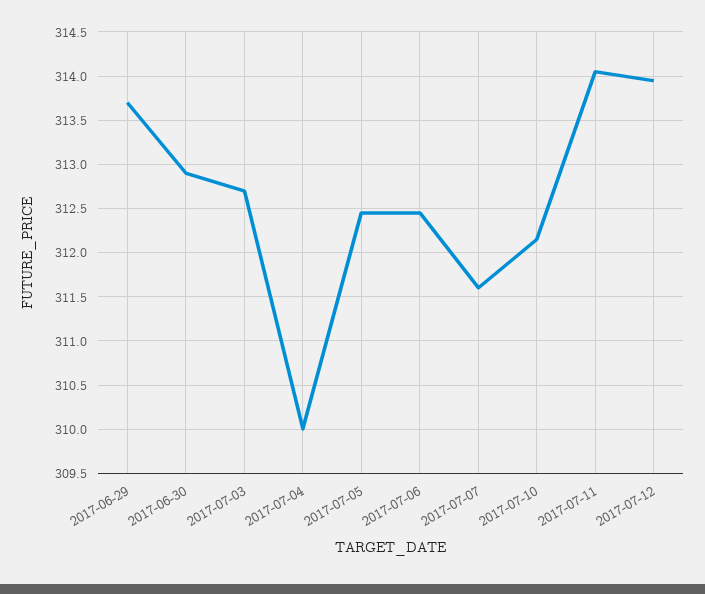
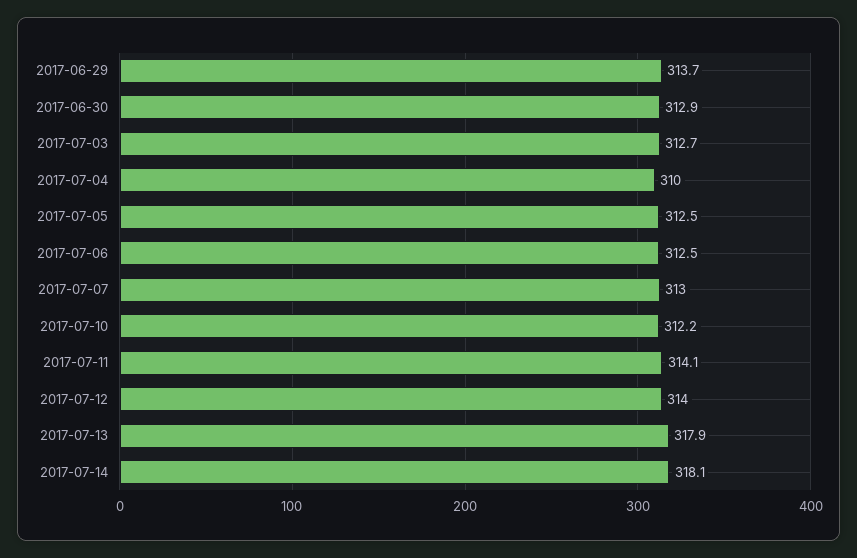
2017-07-07: 311.6 -> 313
2017-07-13: none -> 317.9
2017-07-14: none -> 318.1

